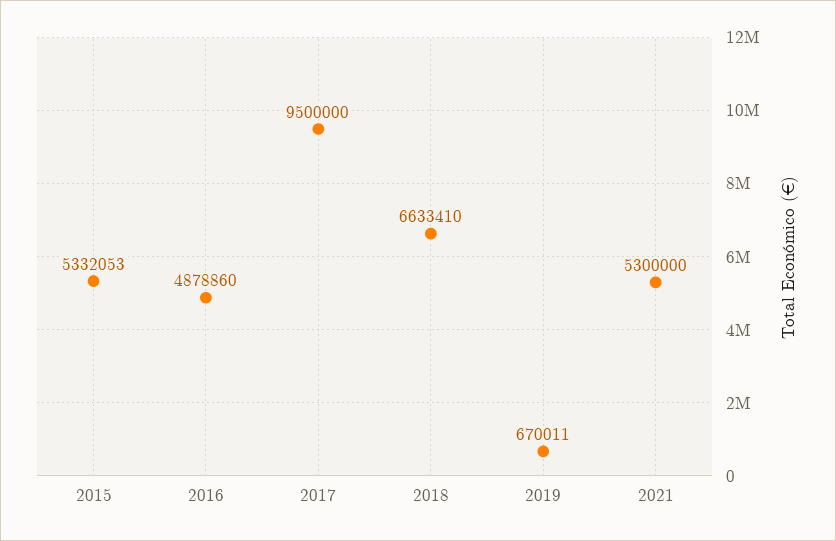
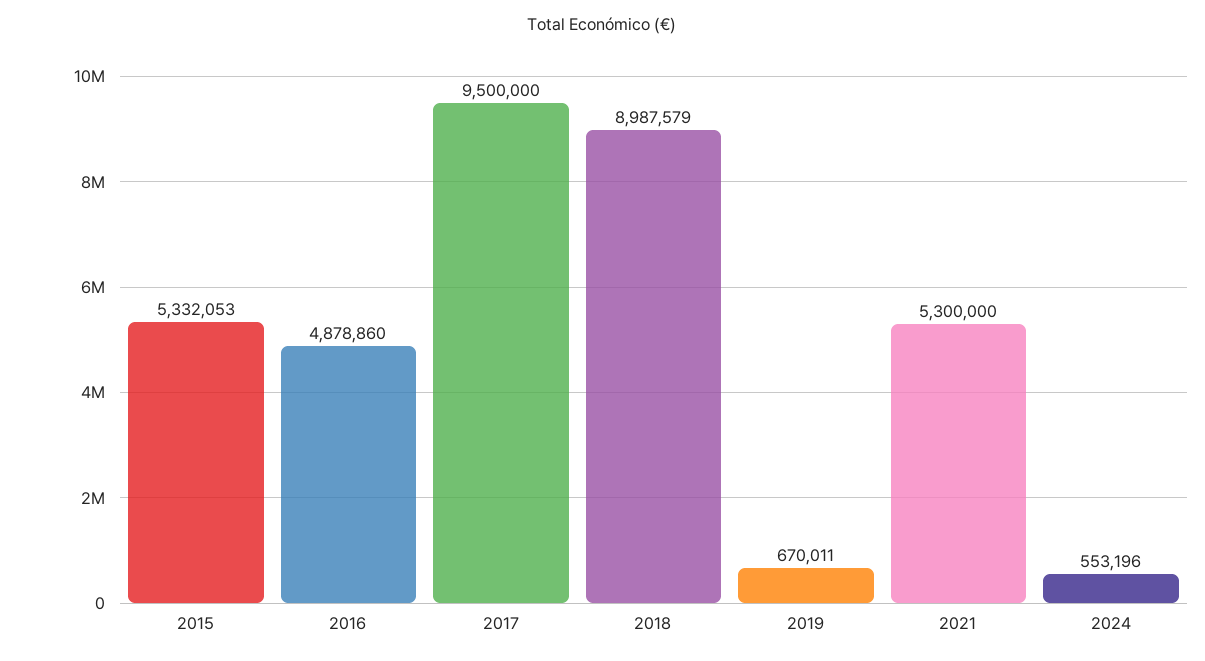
2018: 6633410 -> 8987579
2024: none -> 553196

